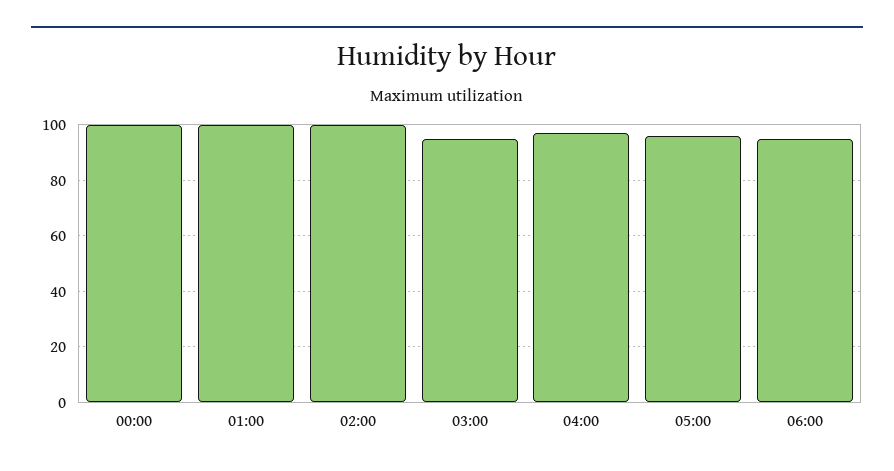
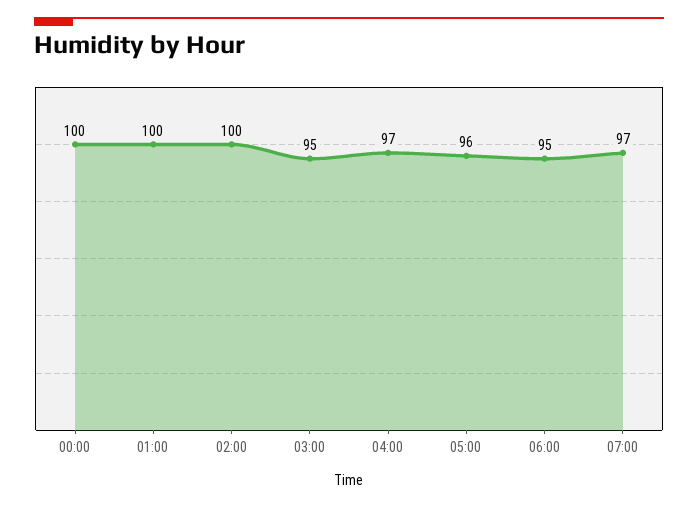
07:00: none -> 97

